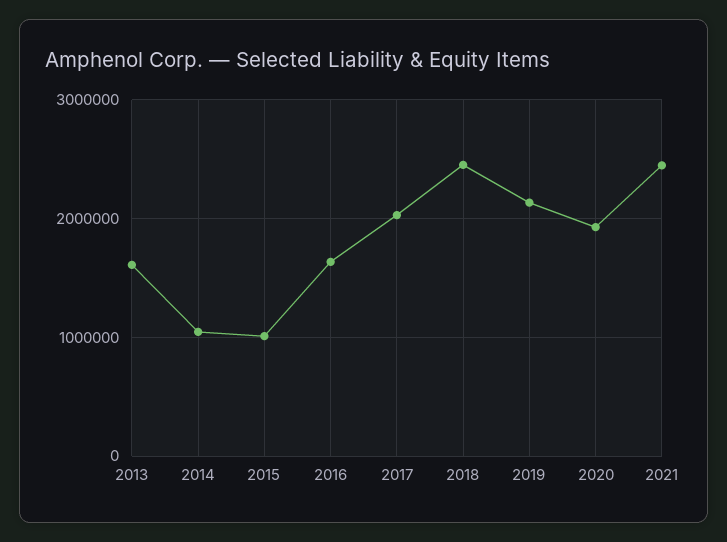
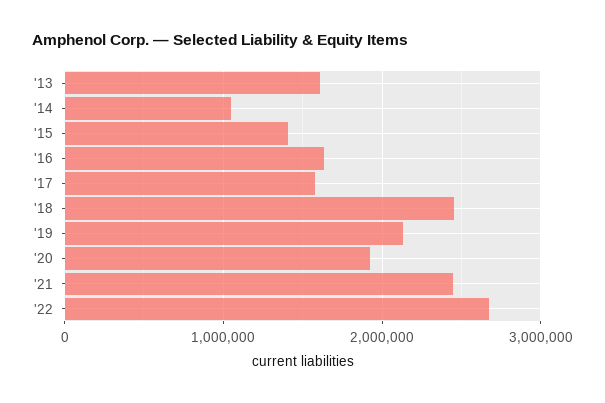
2015: 1000000 -> 1400000
2017: 2000000 -> 1600000
'22: none -> 2700000

